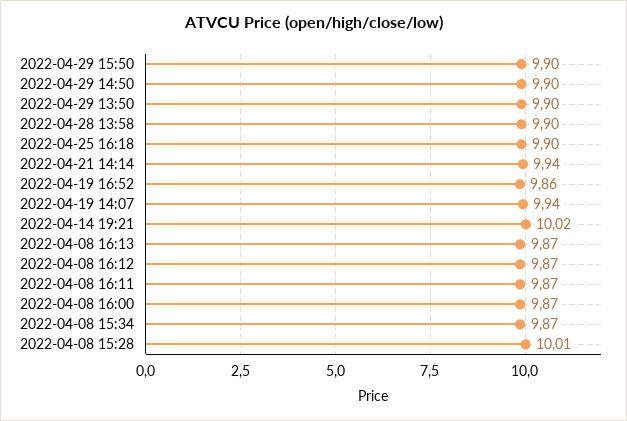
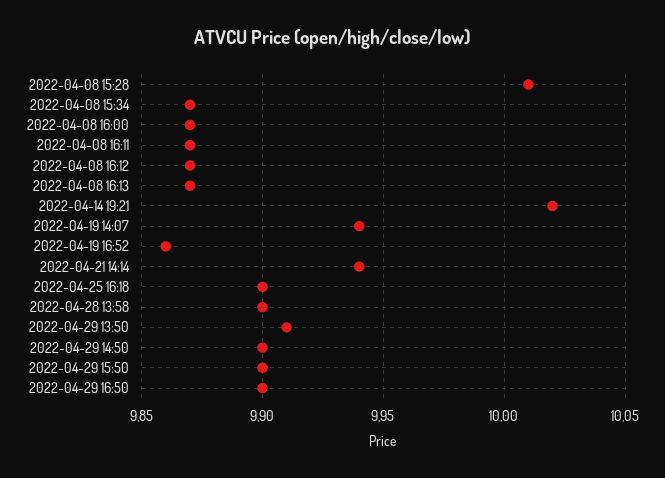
2022-04-29 13:50: 9.9 -> 9.91
2022-04-29 16:50: none -> 9.9

